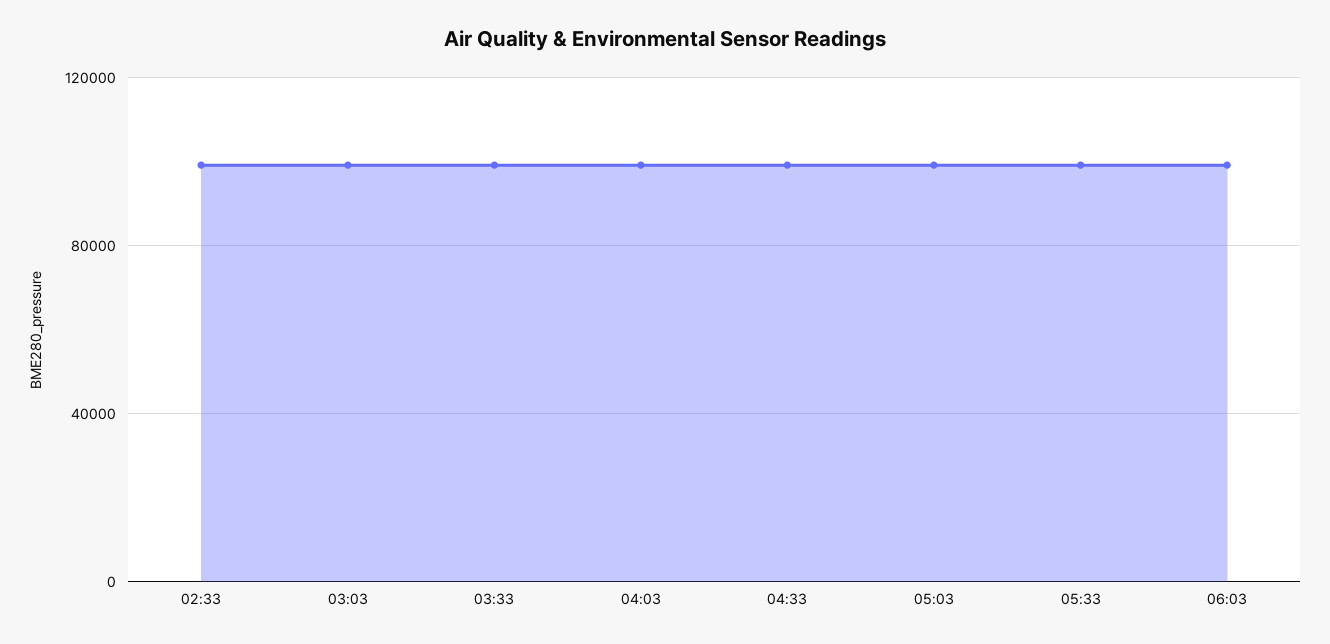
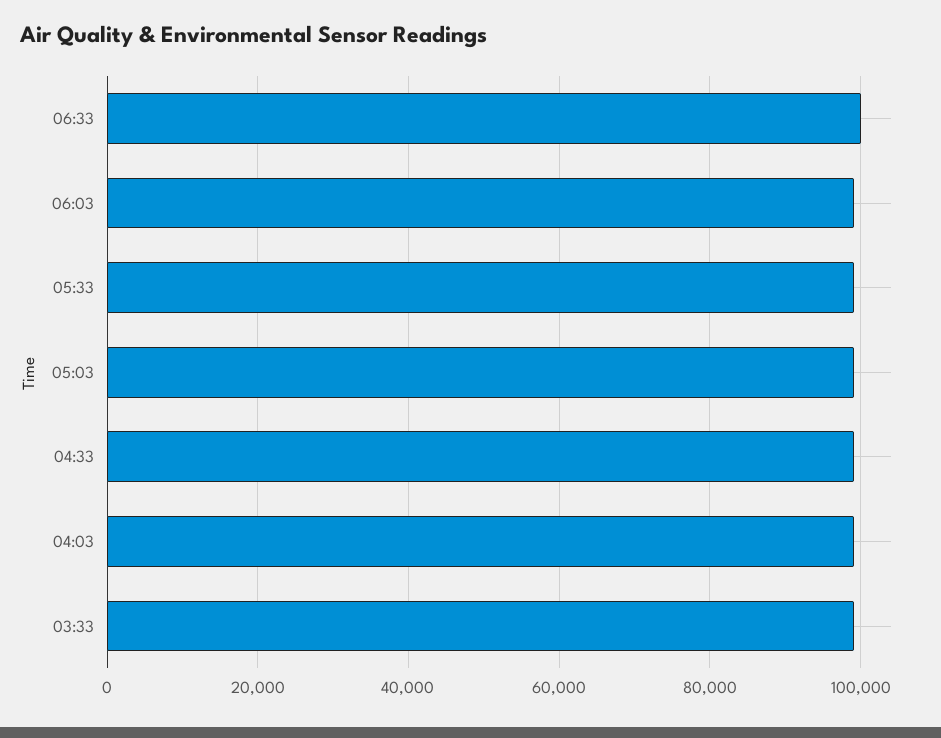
02:33: 100000 -> none
03:03: 100000 -> none
06:33: none -> 100000

